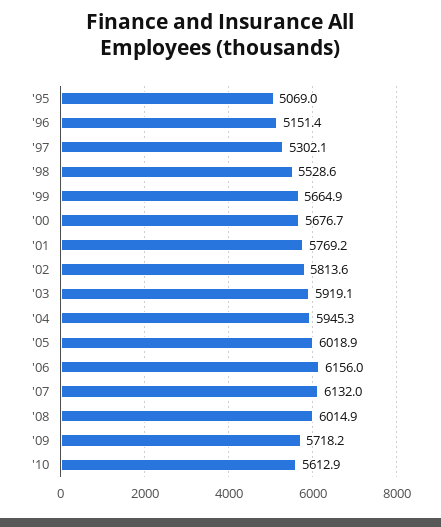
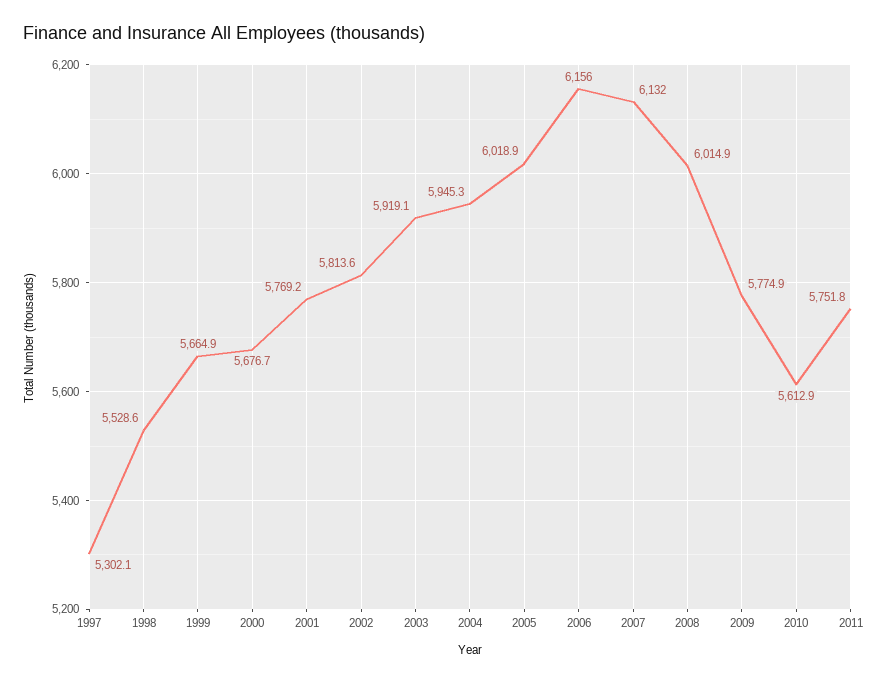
'95: 5069 -> none
'96: 5151.4 -> none
'09: 5718.2 -> 5774.9
2011: none -> 5751.8

